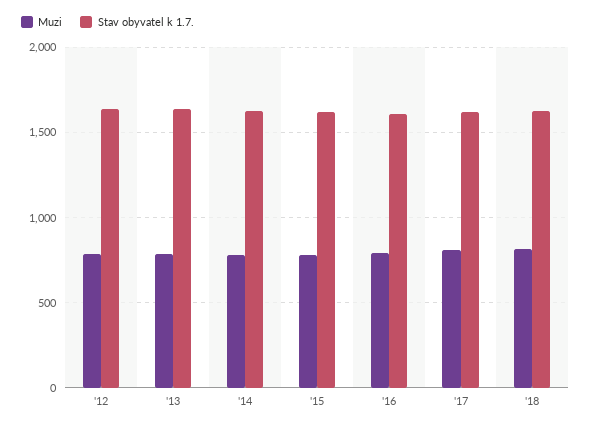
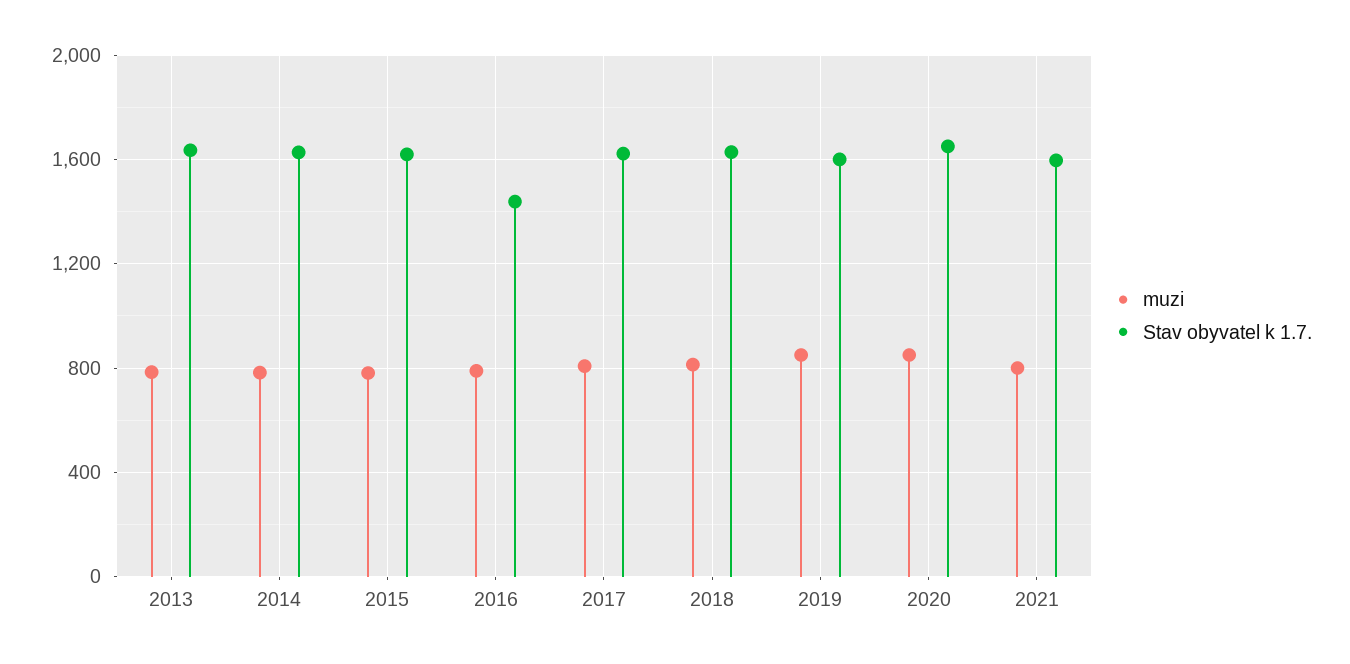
Muzi, '12: 800 -> none
Stav obyvatel k 1.7., '12: 1650 -> none
Stav obyvatel k 1.7., '16: 1600 -> 1450
Muzi, 2019: none -> 850
Stav obyvatel k 1.7., 2019: none -> 1600
Muzi, 2020: none -> 850
Stav obyvatel k 1.7., 2020: none -> 1650
Muzi, 2021: none -> 800
Stav obyvatel k 1.7., 2021: none -> 1600

